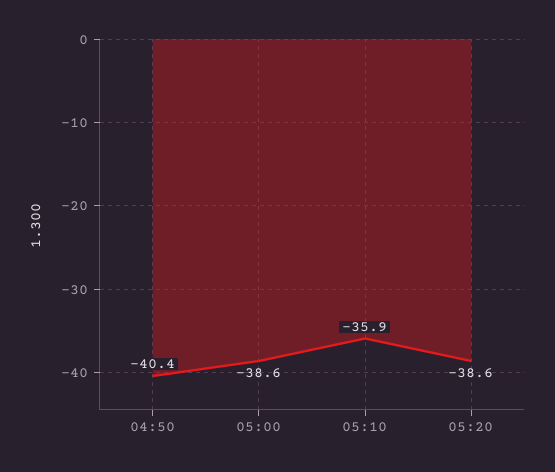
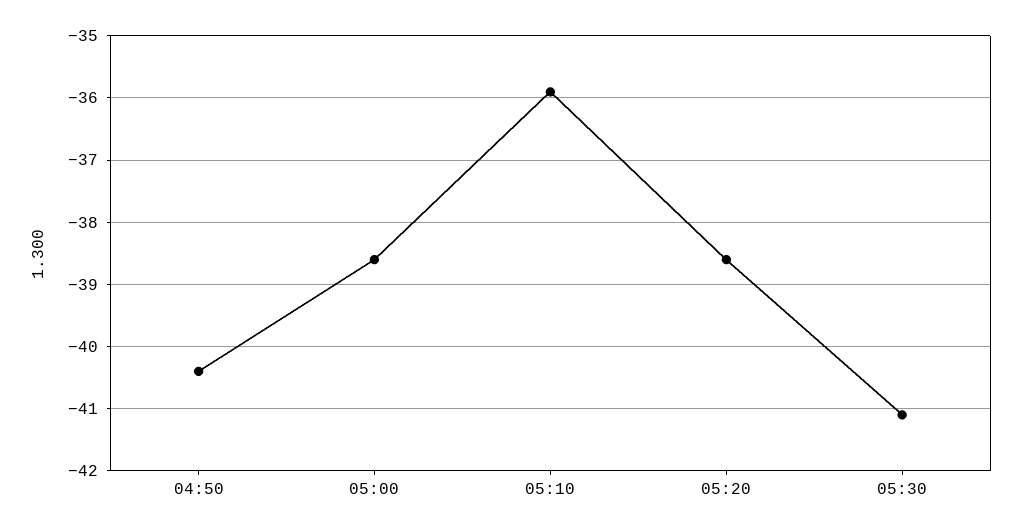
05:30: none -> -41.1

